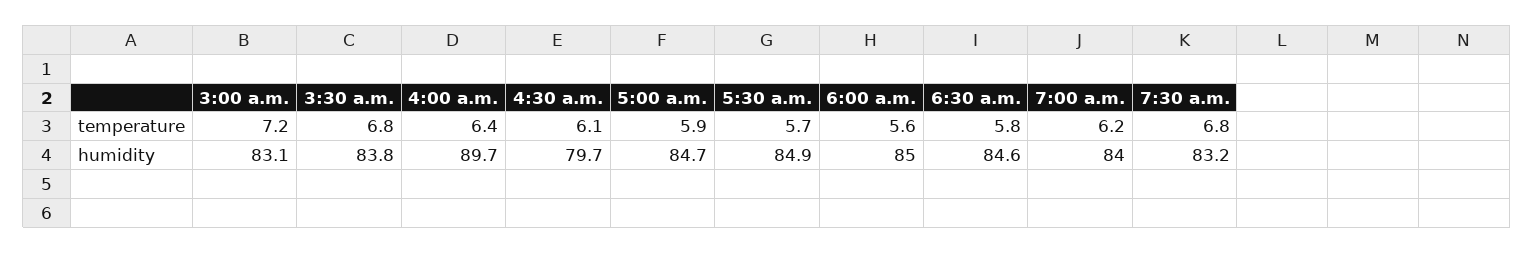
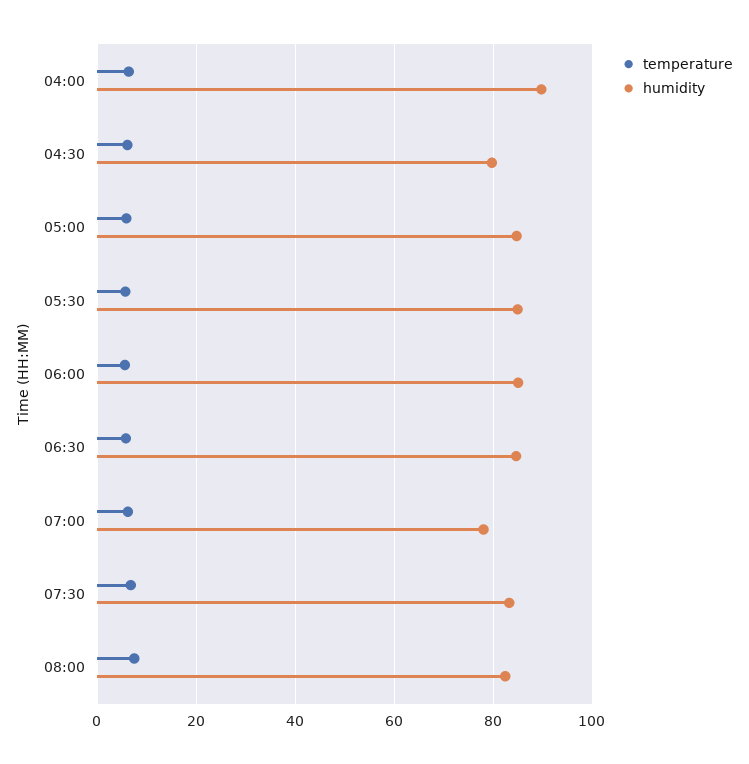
temperature, 3:00 a.m.: 7.2 -> none
temperature, 3:30 a.m.: 6.8 -> none
humidity, 3:00 a.m.: 83.1 -> none
humidity, 3:30 a.m.: 83.8 -> none
humidity, 7:00 a.m.: 84 -> 78
temperature, 08:00: none -> 8
humidity, 08:00: none -> 82

